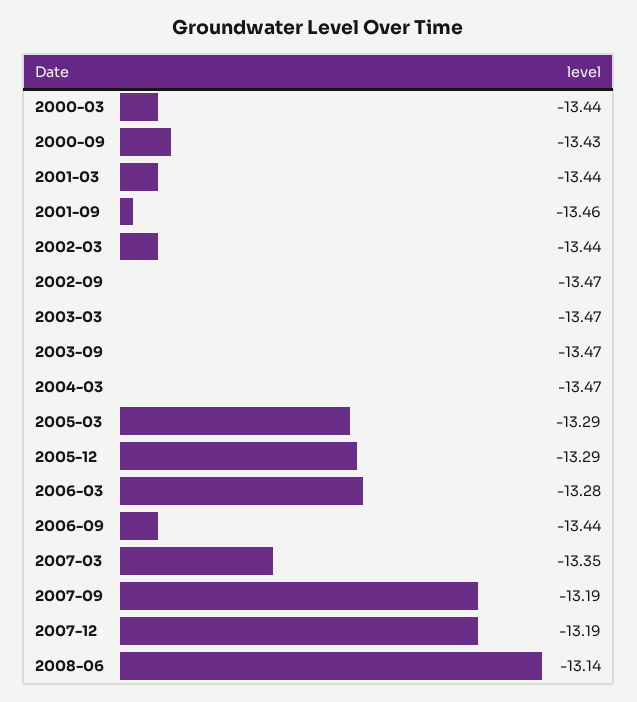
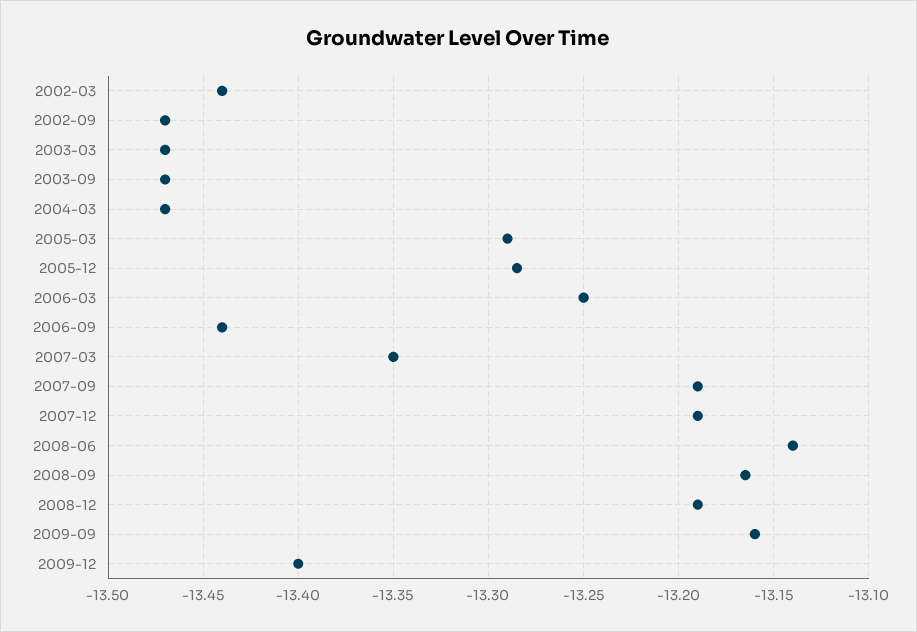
2000-03: -13.44 -> none
2000-09: -13.43 -> none
2001-03: -13.44 -> none
2001-09: -13.46 -> none
2006-03: -13.28 -> -13.25
2008-09: none -> -13.165
2008-12: none -> -13.19
2009-09: none -> -13.16
2009-12: none -> -13.4

